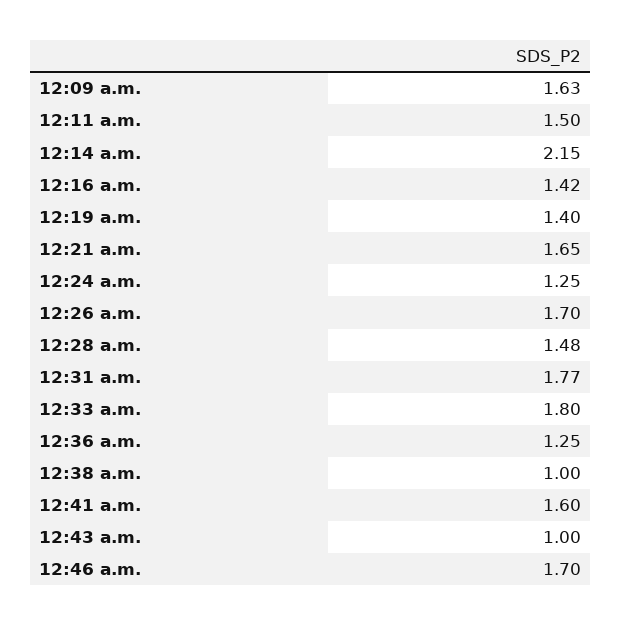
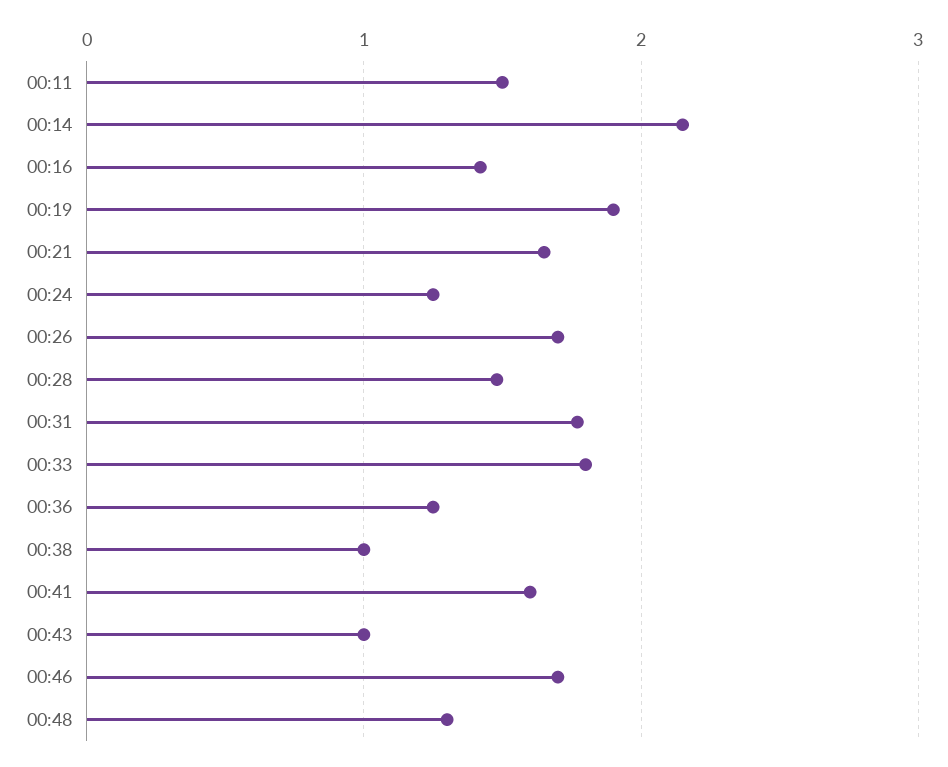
12:09 a.m.: 1.63 -> none
12:19 a.m.: 1.4 -> 1.9
00:48: none -> 1.3

